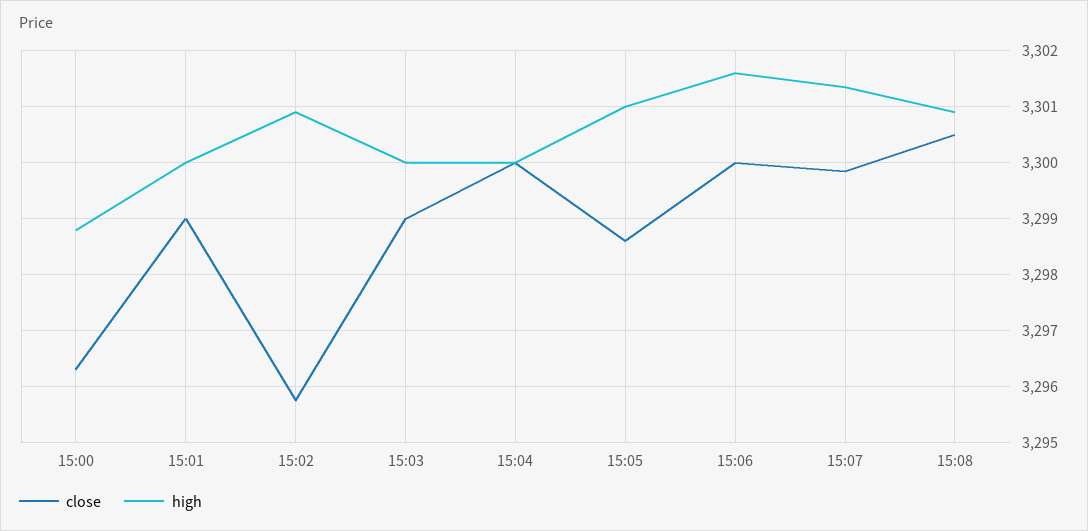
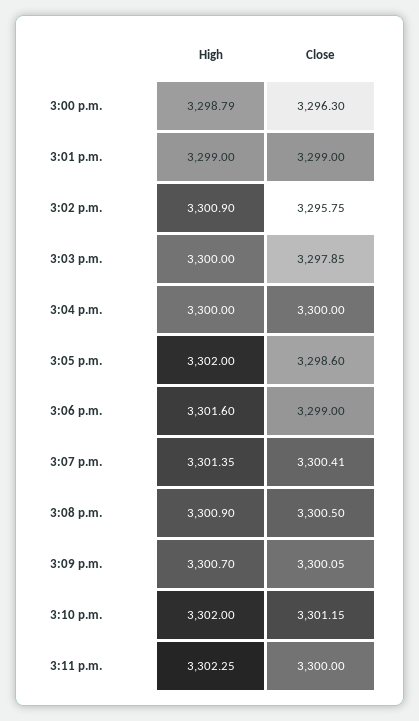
high, 15:01: 3300 -> 3299
close, 15:03: 3299 -> 3297.85
high, 15:05: 3301 -> 3302
close, 15:06: 3300 -> 3299
close, 15:07: 3299.8 -> 3300.41
high, 3:09 p.m.: none -> 3300.7
close, 3:09 p.m.: none -> 3300.05
high, 3:10 p.m.: none -> 3302
close, 3:10 p.m.: none -> 3301.15
high, 3:11 p.m.: none -> 3302.25
close, 3:11 p.m.: none -> 3300

